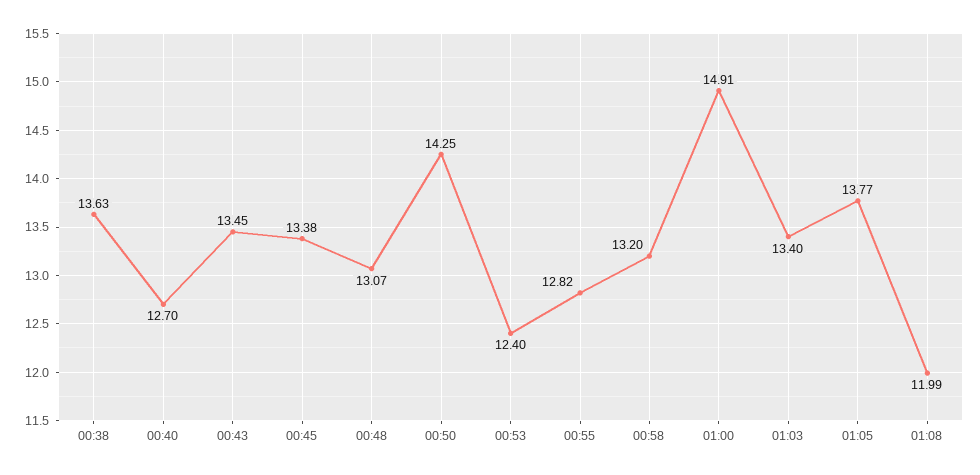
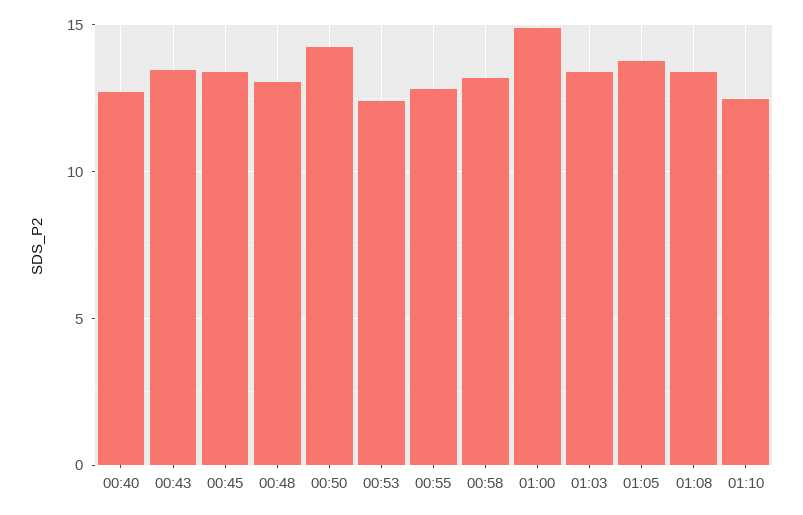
00:38: 13.63 -> none
01:08: 11.99 -> 13.5
01:10: none -> 12.5

